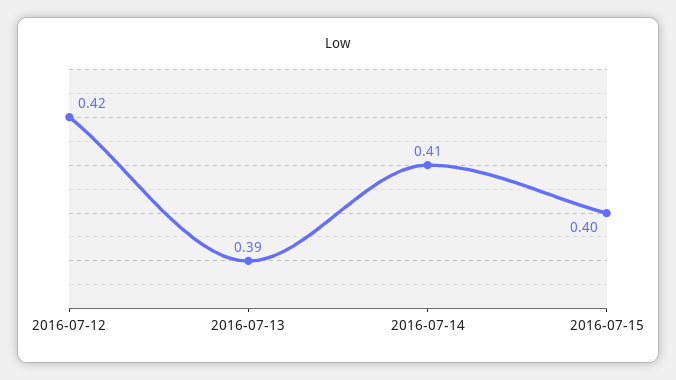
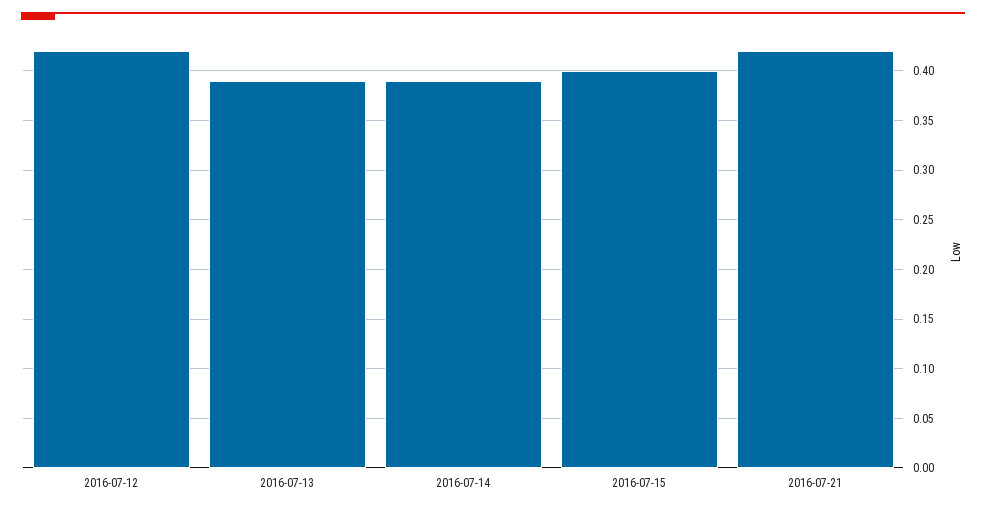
2016-07-14: 0.41 -> 0.39
2016-07-21: none -> 0.42

